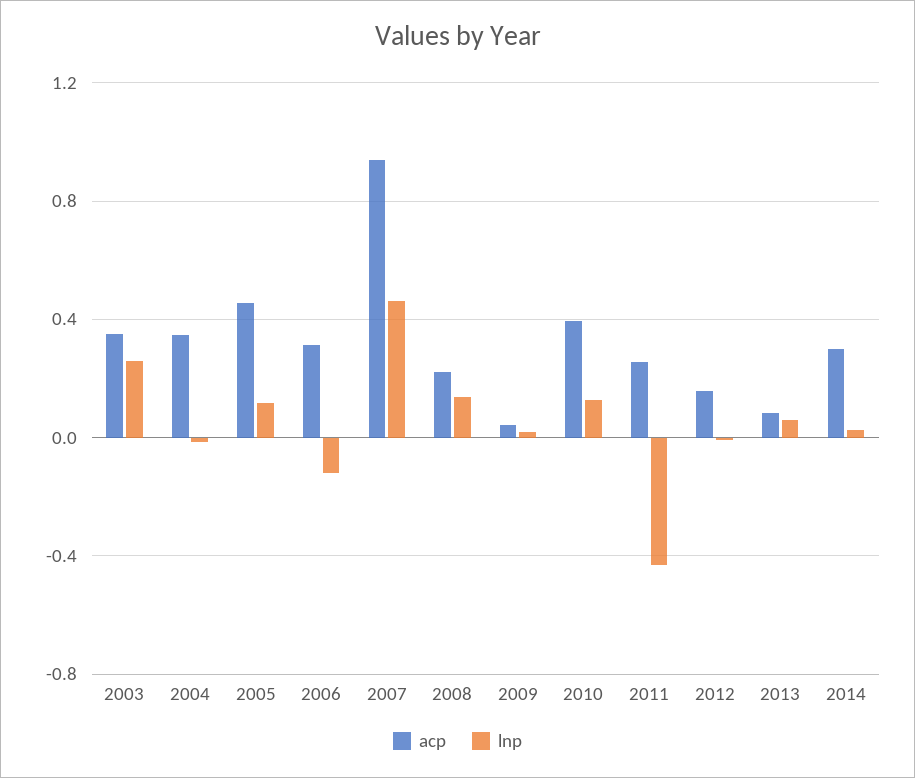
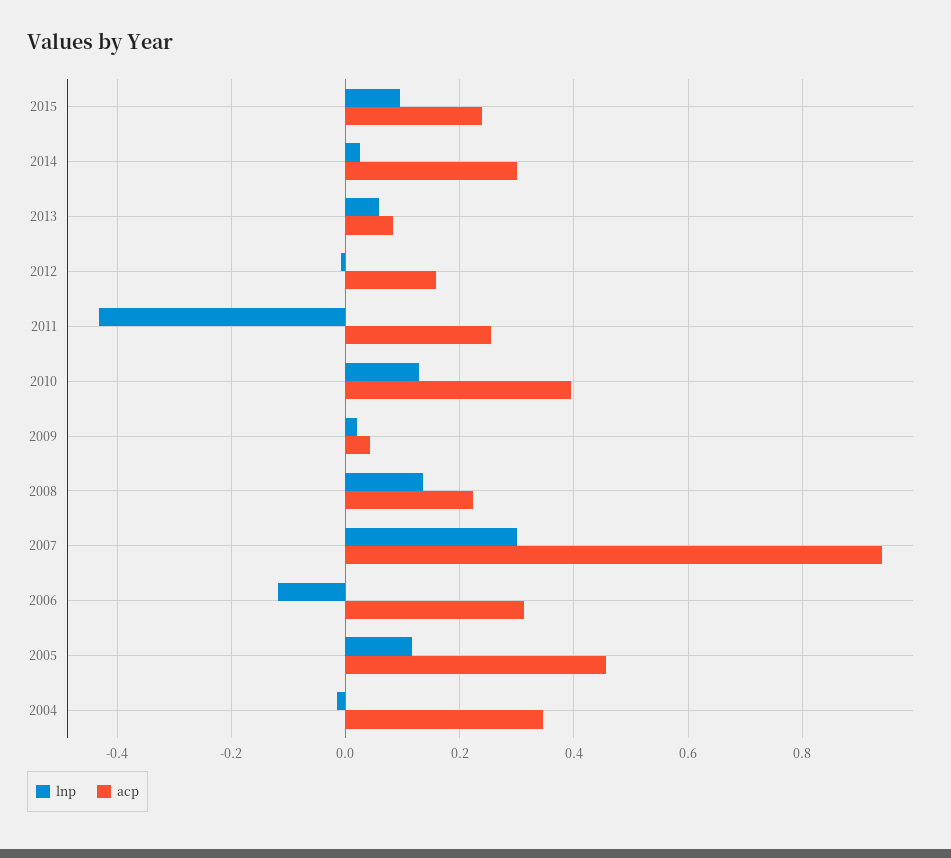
acp, 2003: 0.35 -> none
lnp, 2003: 0.25 -> none
lnp, 2007: 0.45 -> 0.3
lnp, 2015: none -> 0.1
acp, 2015: none -> 0.24

